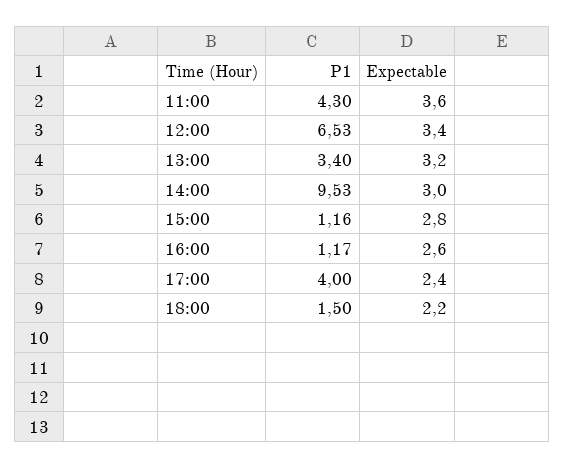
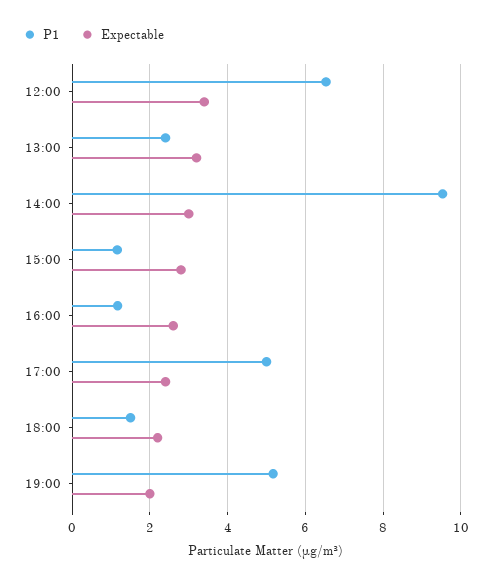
P1, 11:00: 4.3 -> none
Expectable, 11:00: 3.6 -> none
P1, 13:00: 3.4 -> 2.4
P1, 17:00: 4 -> 5
P1, 19:00: none -> 5.2
Expectable, 19:00: none -> 2

